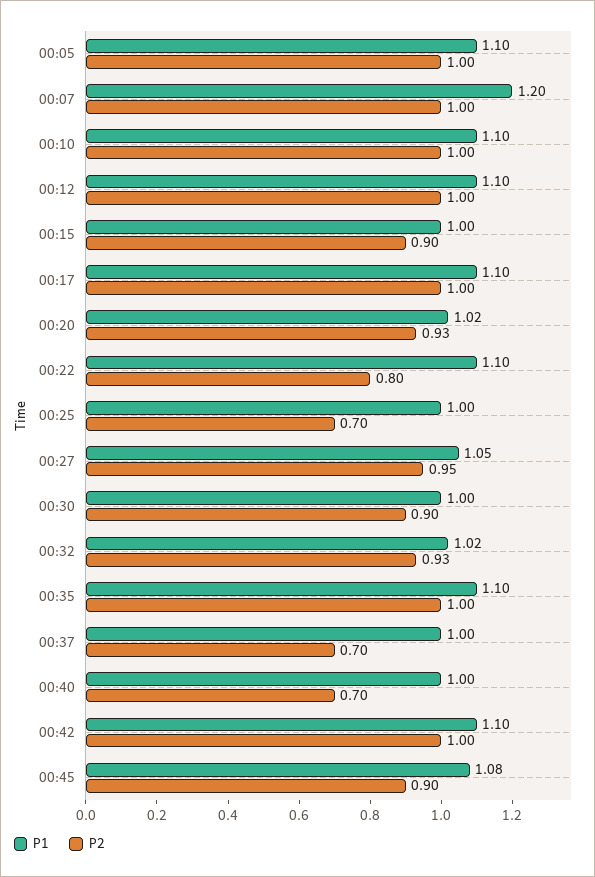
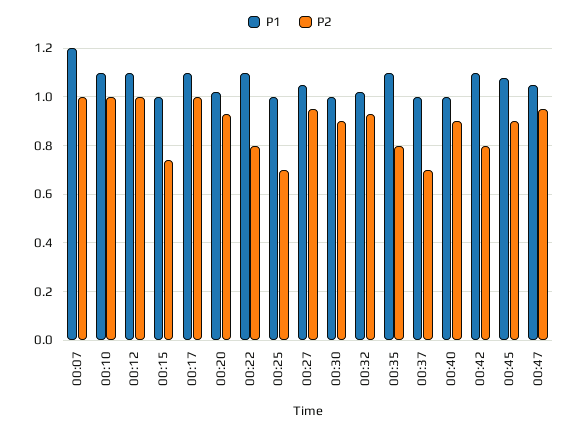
P1, 00:05: 1.1 -> none
P2, 00:05: 1 -> none
P2, 00:15: 0.9 -> 0.75
P2, 00:35: 1 -> 0.8
P2, 00:40: 0.7 -> 0.9
P2, 00:42: 1 -> 0.8
P1, 00:47: none -> 1.05
P2, 00:47: none -> 0.95

